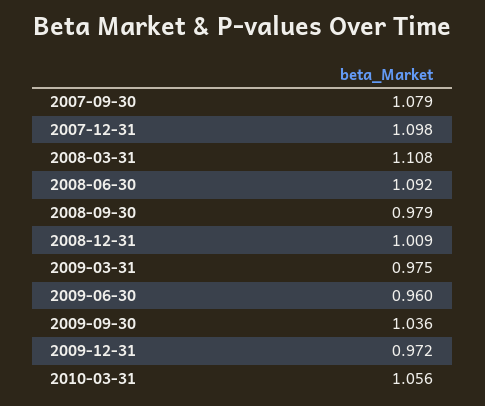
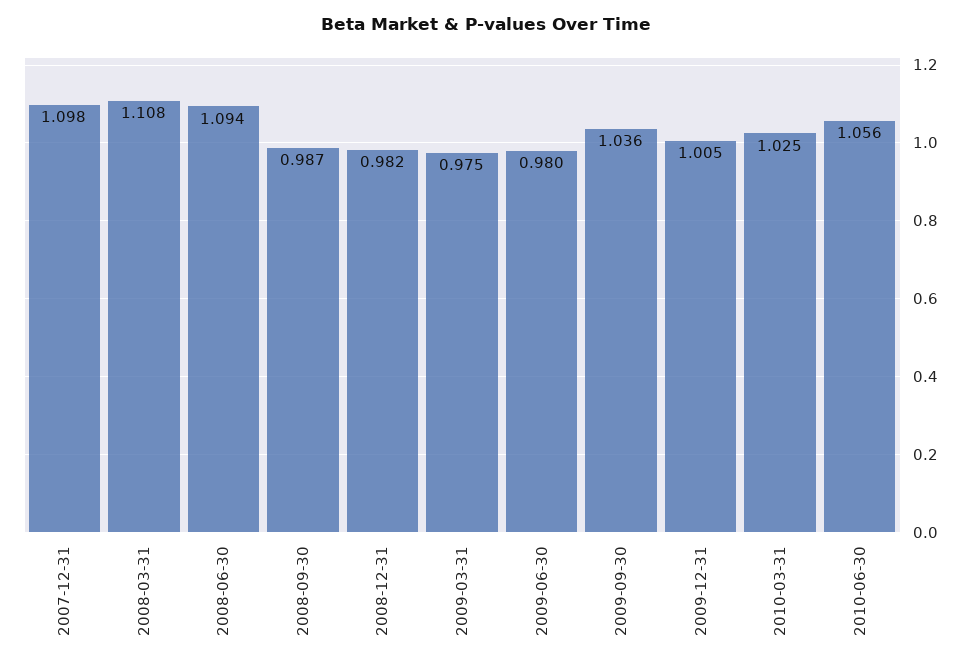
2007-09-30: 1.079 -> none
2008-06-30: 1.092 -> 1.094
2008-09-30: 0.979 -> 0.987
2008-12-31: 1.009 -> 0.982
2009-06-30: 0.96 -> 0.98
2009-12-31: 0.972 -> 1.005
2010-03-31: 1.056 -> 1.025
2010-06-30: none -> 1.056

